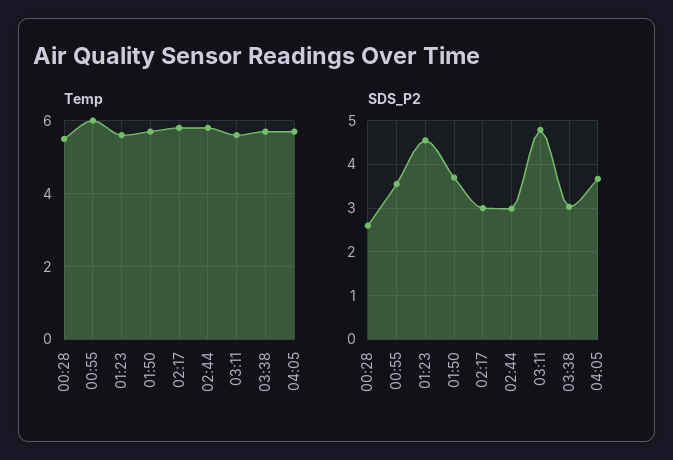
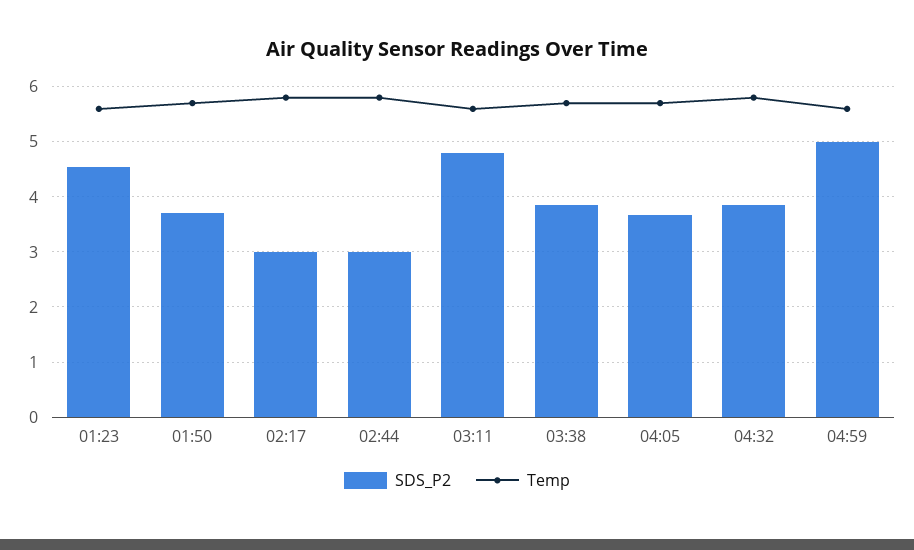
Temp, 00:28: 5.5 -> none
Temp, 00:55: 6 -> none
SDS_P2, 00:28: 2.6 -> none
SDS_P2, 00:55: 3.6 -> none
SDS_P2, 03:38: 3 -> 3.8
SDS_P2, 04:32: none -> 3.8
Temp, 04:32: none -> 5.8
SDS_P2, 04:59: none -> 5
Temp, 04:59: none -> 5.6

